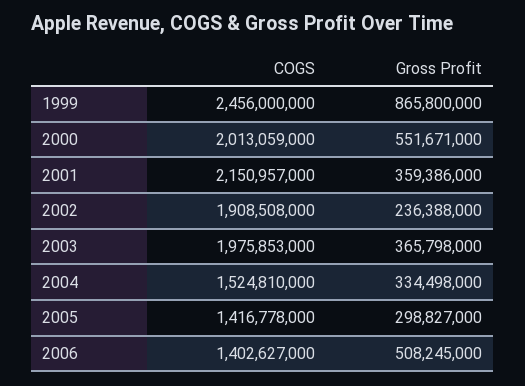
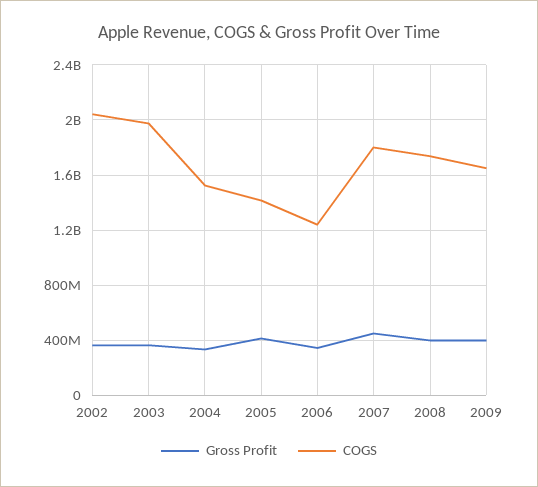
COGS, 1999: 2456000000 -> none
Gross Profit, 1999: 865800000 -> none
COGS, 2000: 2013059000 -> none
Gross Profit, 2000: 551671000 -> none
COGS, 2001: 2150957000 -> none
Gross Profit, 2001: 359386000 -> none
COGS, 2002: 1908508000 -> 2050000000
Gross Profit, 2002: 236388000 -> 350000000
Gross Profit, 2005: 298827000 -> 400000000
COGS, 2006: 1402627000 -> 1250000000
Gross Profit, 2006: 508245000 -> 350000000
Gross Profit, 2007: none -> 450000000
COGS, 2007: none -> 1800000000
Gross Profit, 2008: none -> 400000000
COGS, 2008: none -> 1750000000
Gross Profit, 2009: none -> 400000000
COGS, 2009: none -> 1650000000

